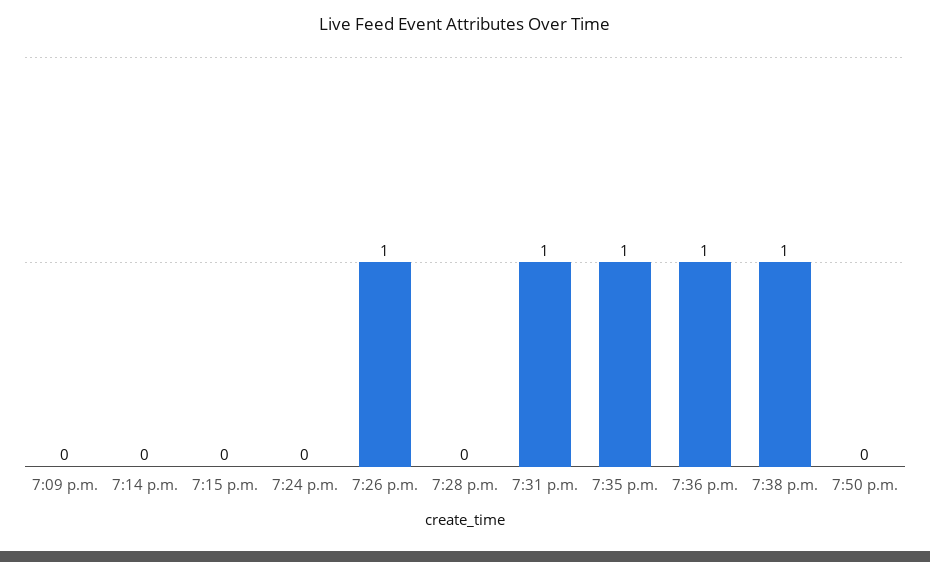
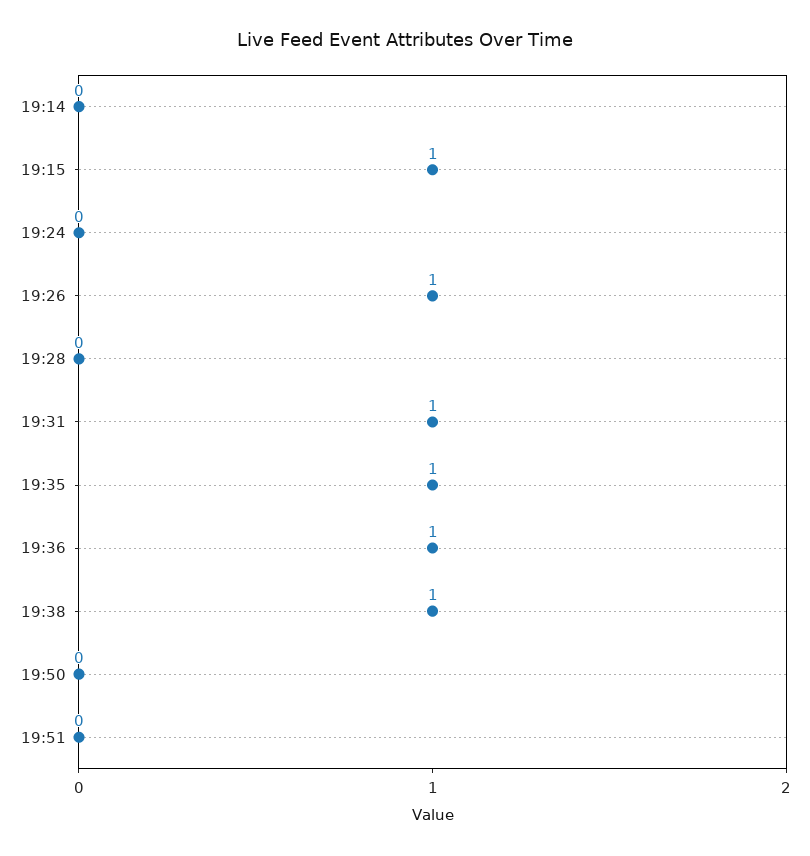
7:09 p.m.: 0 -> none
7:15 p.m.: 0 -> 1
19:51: none -> 0

